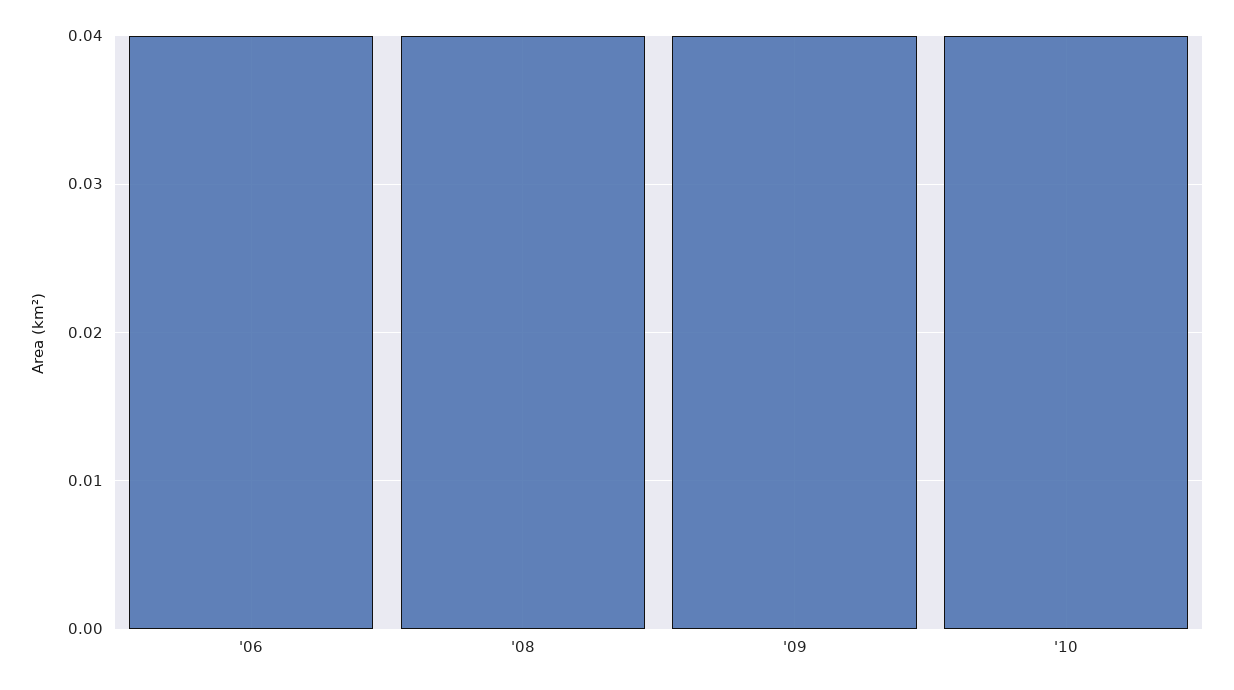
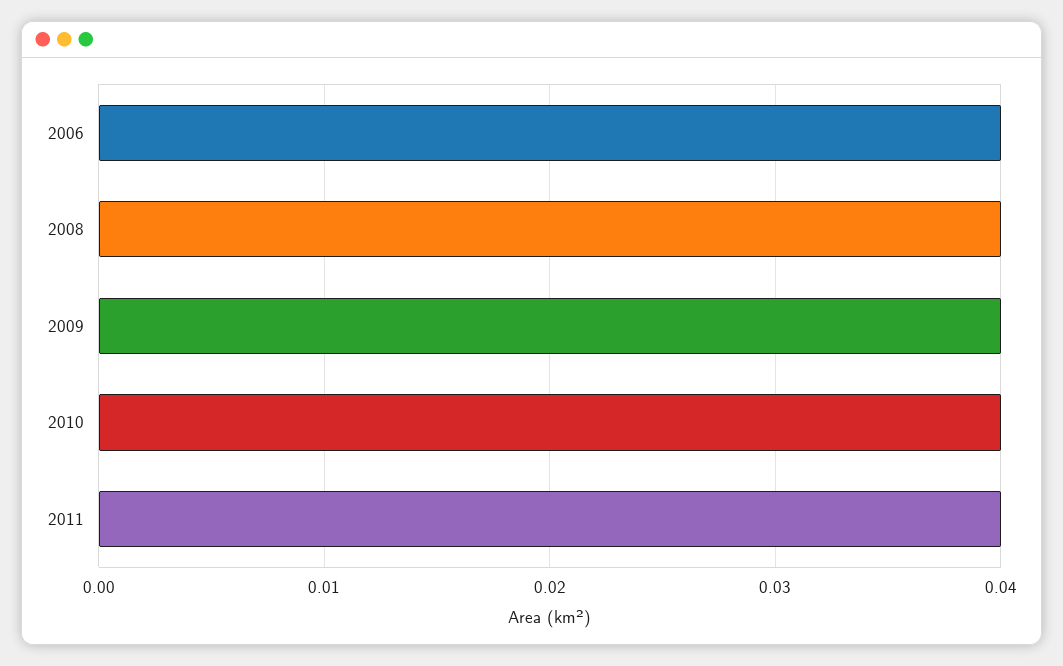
2011: none -> 0.04

